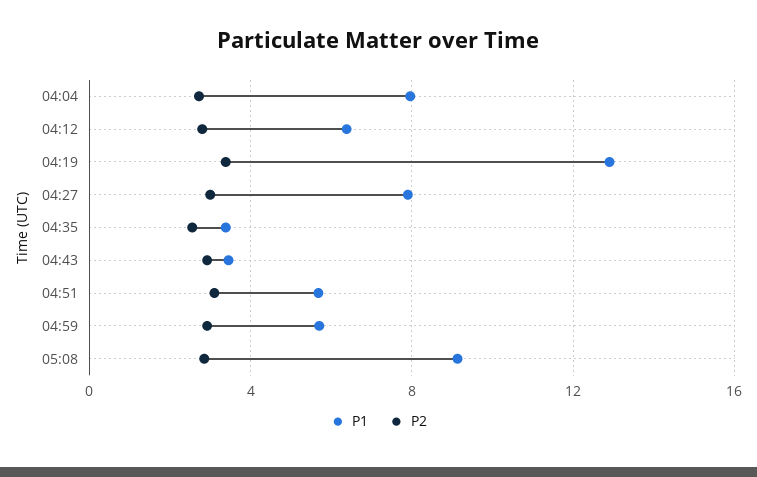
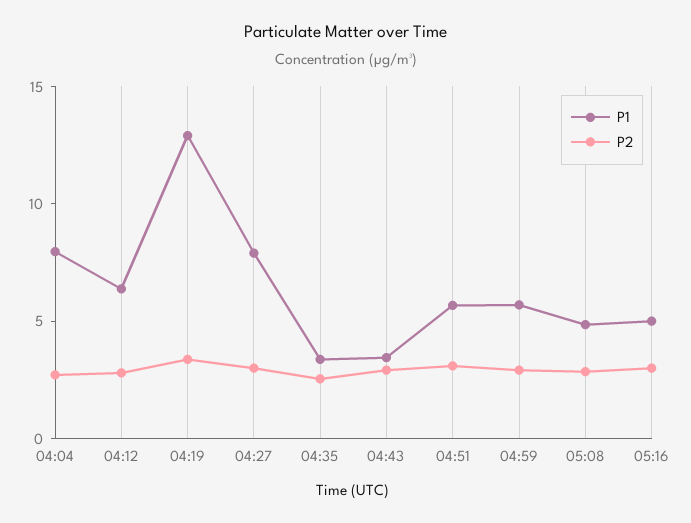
P1, 05:08: 9 -> 5
P1, 05:16: none -> 5
P2, 05:16: none -> 3

